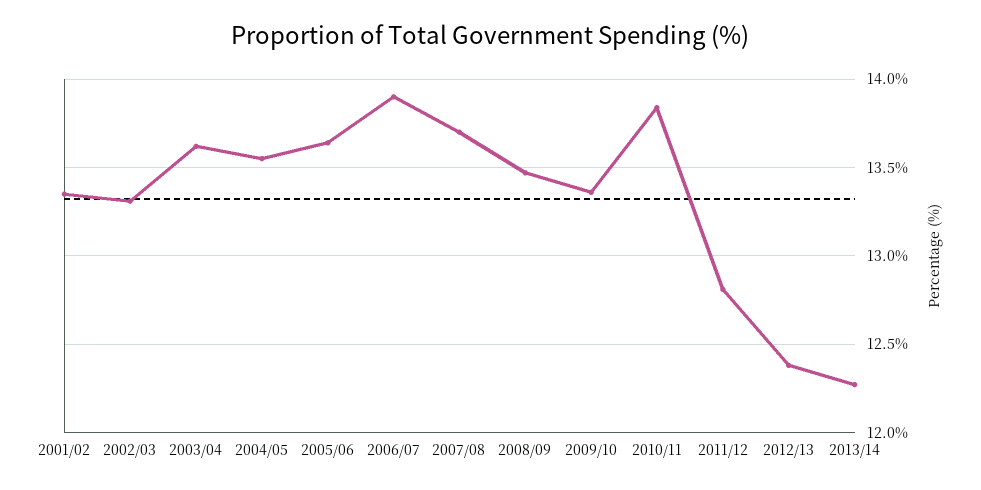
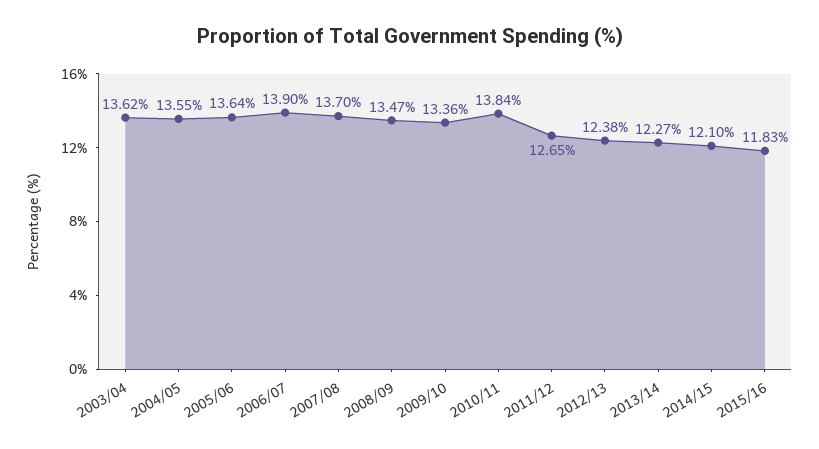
2001/02: 13.35 -> none
2002/03: 13.3 -> none
2011/12: 12.8 -> 12.65
2014/15: none -> 12.1
2015/16: none -> 11.83

